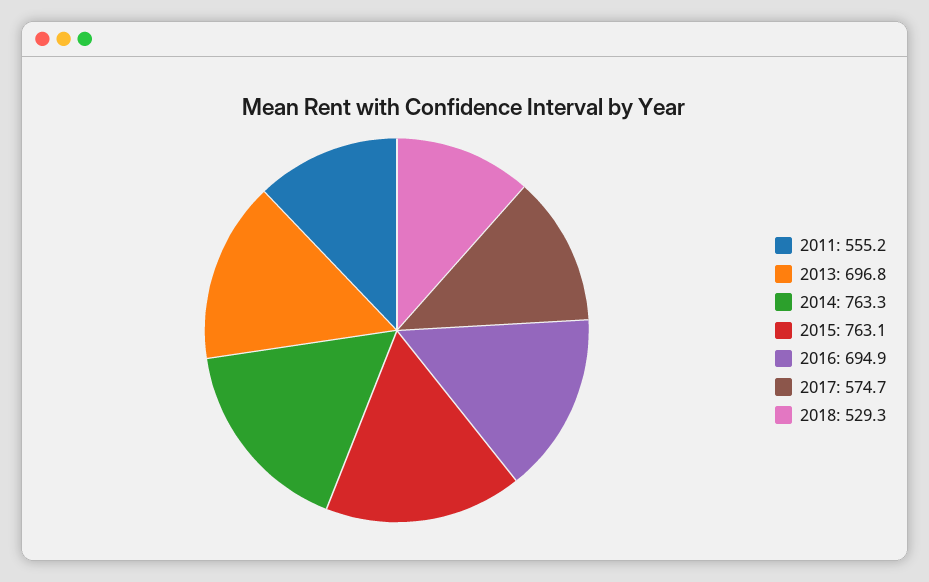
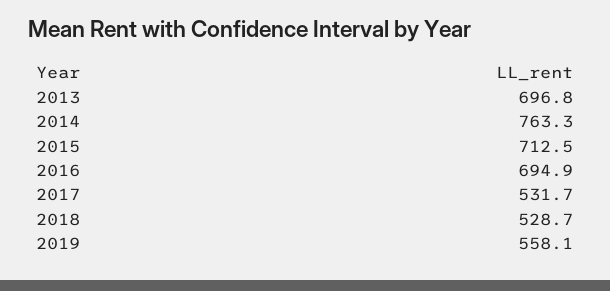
2011: 555.2 -> none
2015: 763.1 -> 712.5
2017: 574.7 -> 531.7
2018: 529.3 -> 528.7
2019: none -> 558.1

